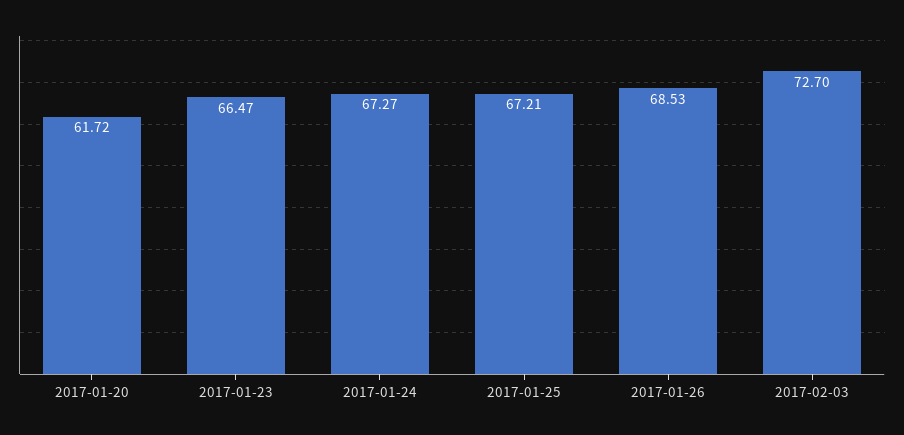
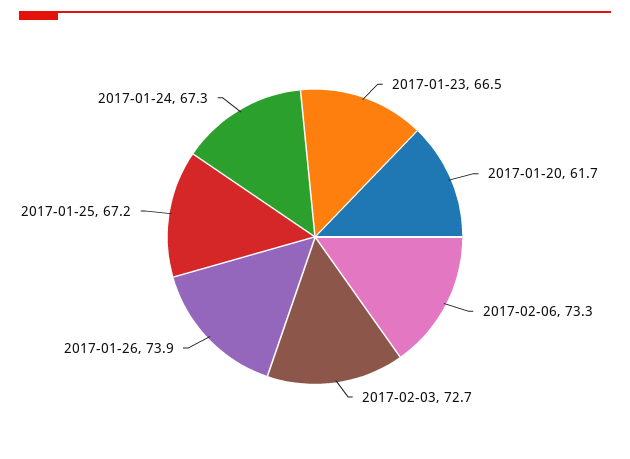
2017-01-26: 68.53 -> 73.9
2017-02-06: none -> 73.3

